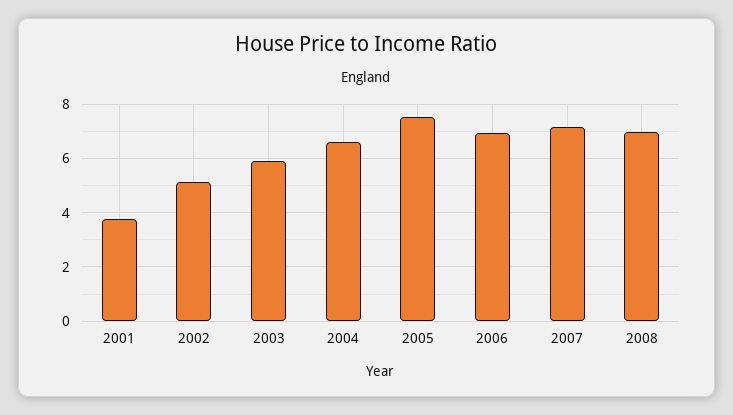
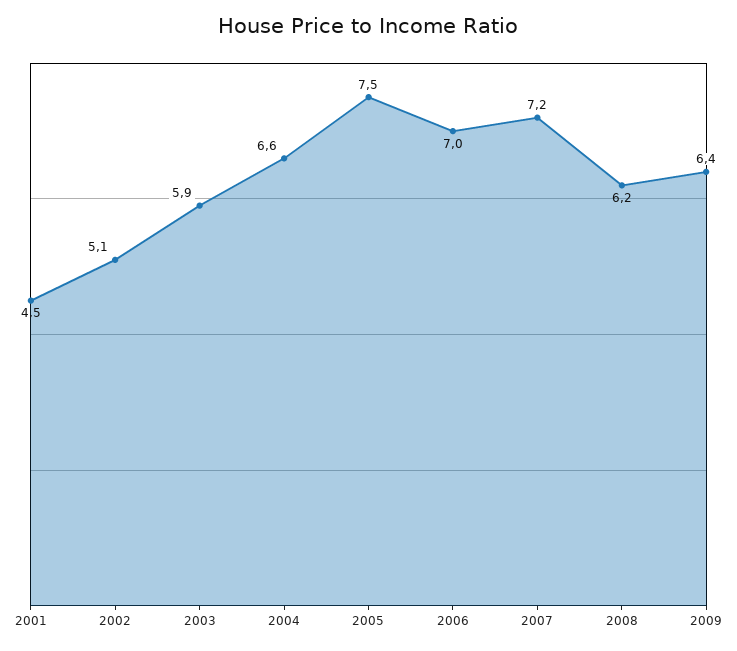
2001: 3.75 -> 4.5
2008: 7 -> 6.2
2009: none -> 6.4

